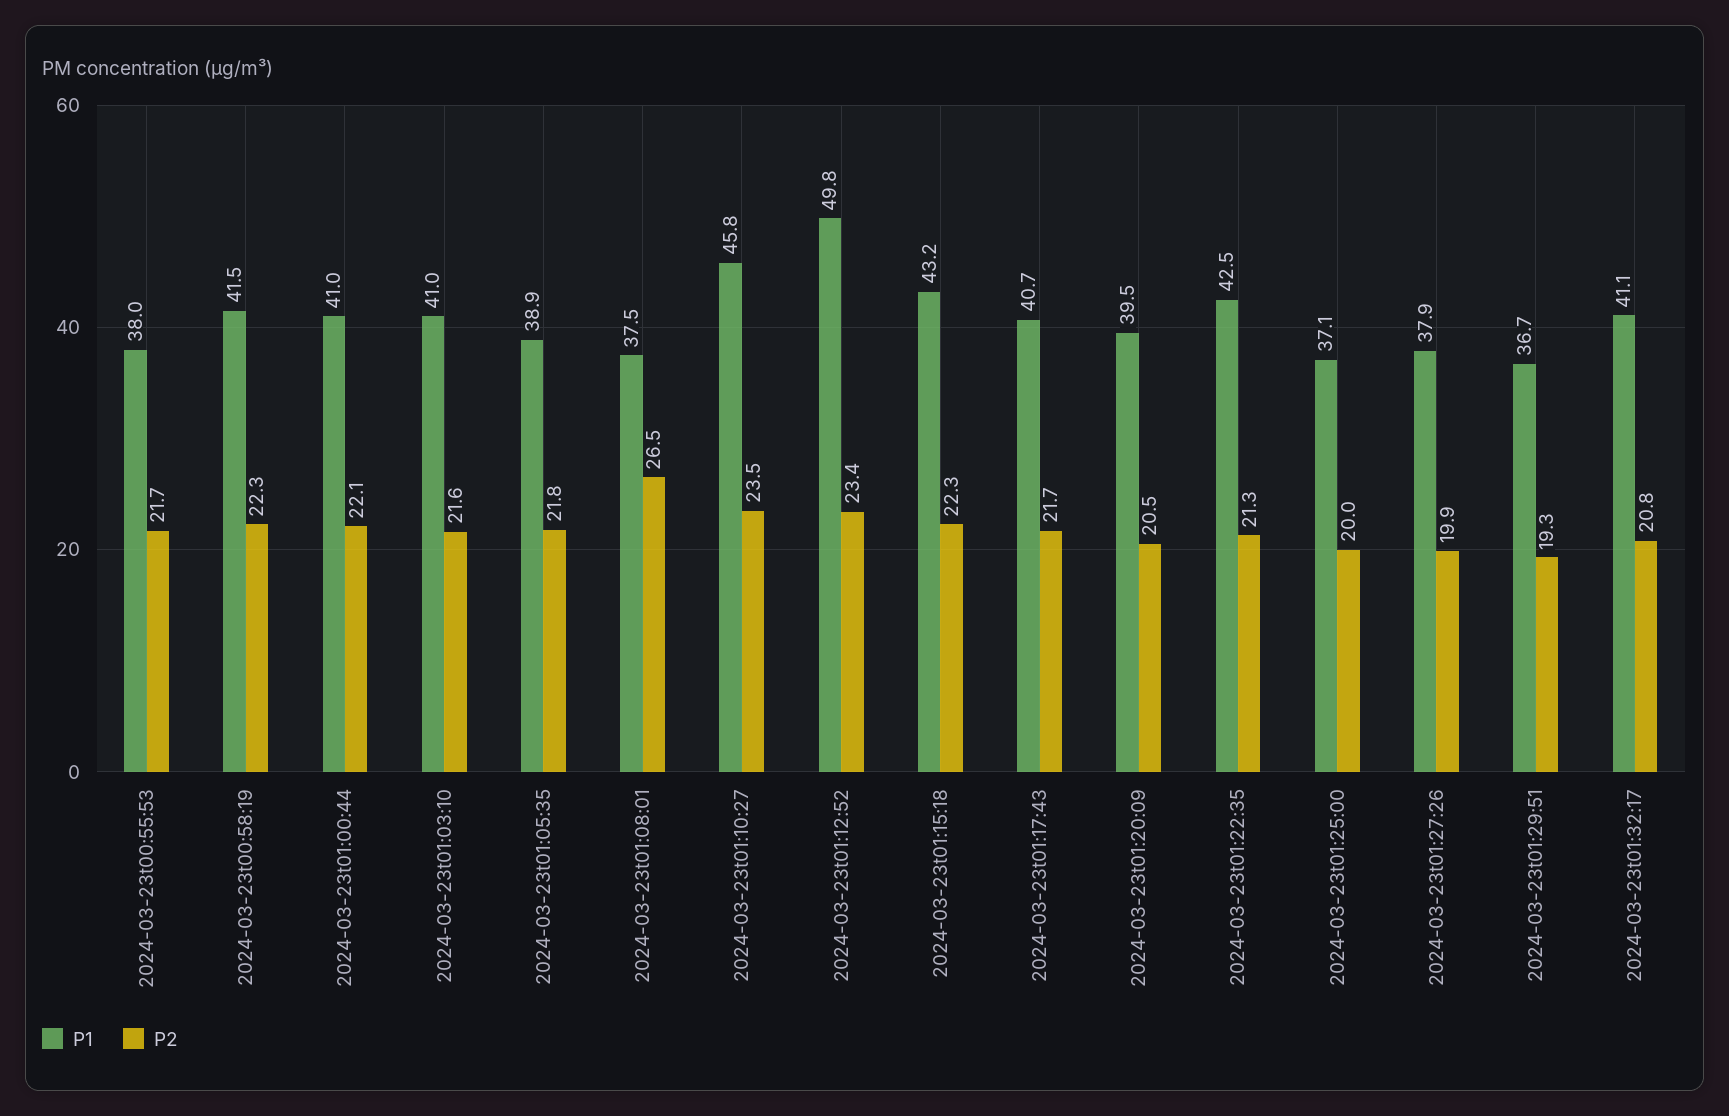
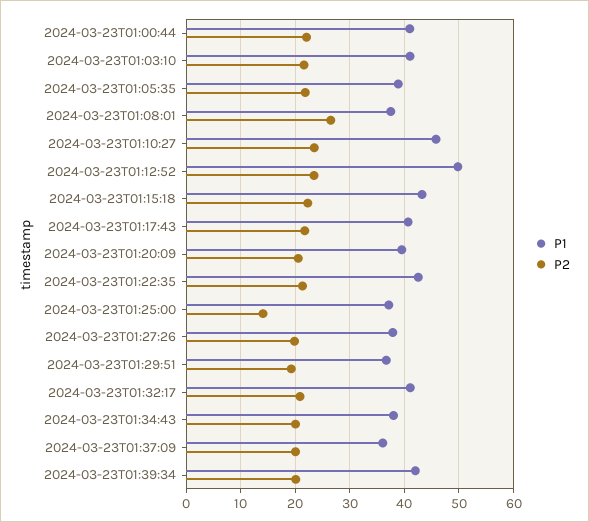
P1, 2024-03-23t00:55:53: 38 -> none
P2, 2024-03-23t00:55:53: 21.7 -> none
P1, 2024-03-23t00:58:19: 41.5 -> none
P2, 2024-03-23t00:58:19: 22.3 -> none
P2, 2024-03-23t01:25:00: 20 -> 14
P1, 2024-03-23T01:34:43: none -> 38
P2, 2024-03-23T01:34:43: none -> 20
P1, 2024-03-23T01:37:09: none -> 36
P2, 2024-03-23T01:37:09: none -> 20
P1, 2024-03-23T01:39:34: none -> 42
P2, 2024-03-23T01:39:34: none -> 20

